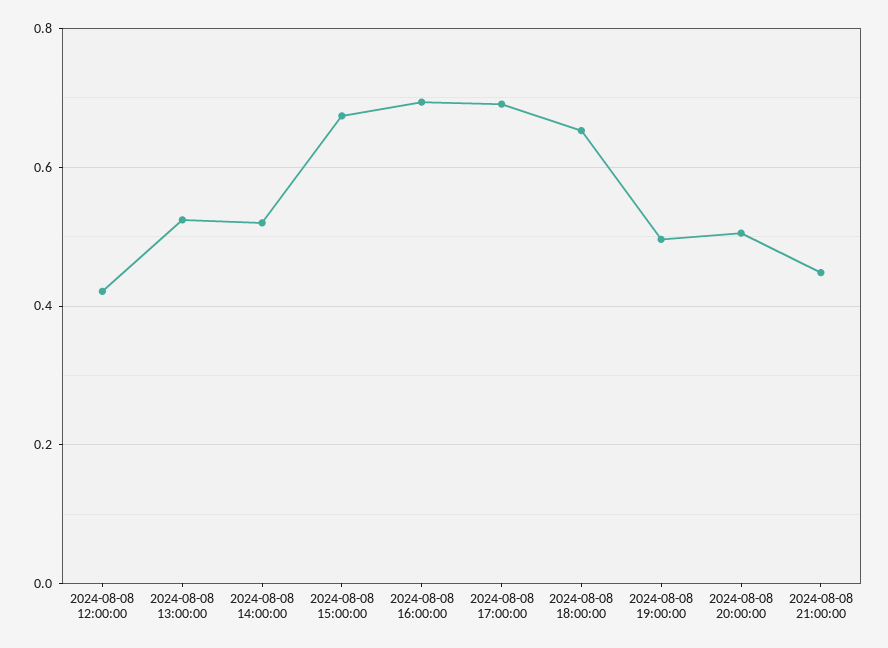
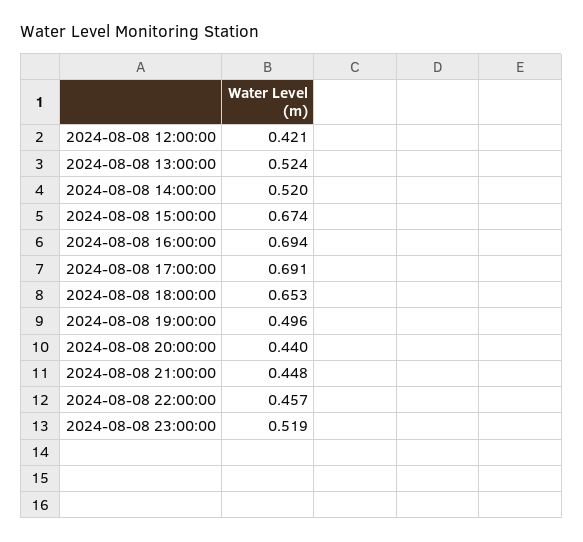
2024-08-08 20:00:00: 0.5 -> 0.44
2024-08-08 22:00:00: none -> 0.457
2024-08-08 23:00:00: none -> 0.519

